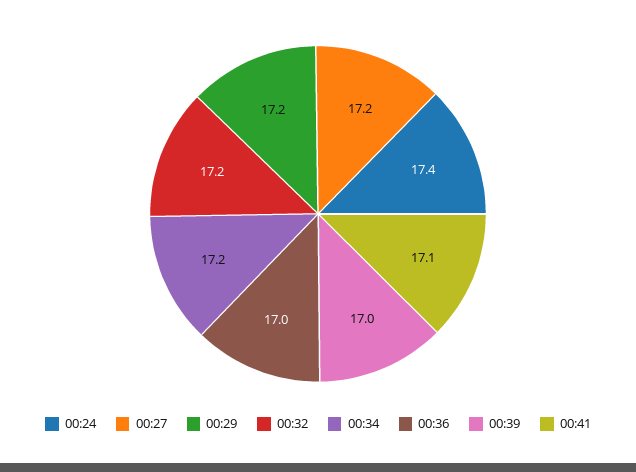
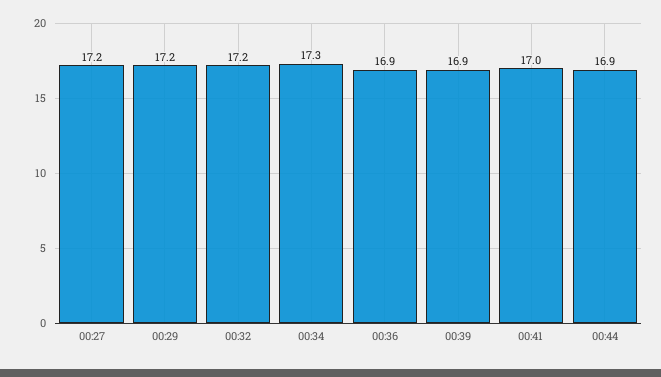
00:24: 17.4 -> none
00:34: 17.2 -> 17.3
00:36: 17 -> 16.9
00:39: 17 -> 16.9
00:41: 17.1 -> 17
00:44: none -> 16.9

